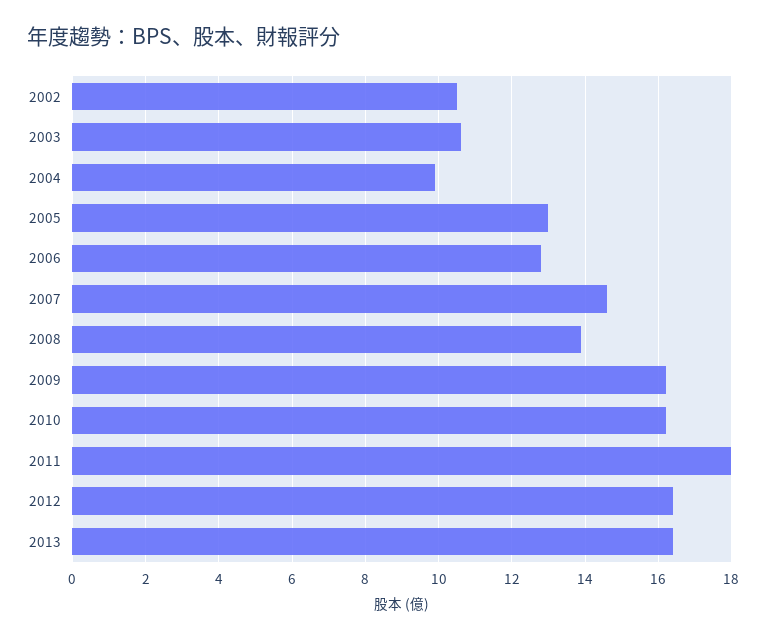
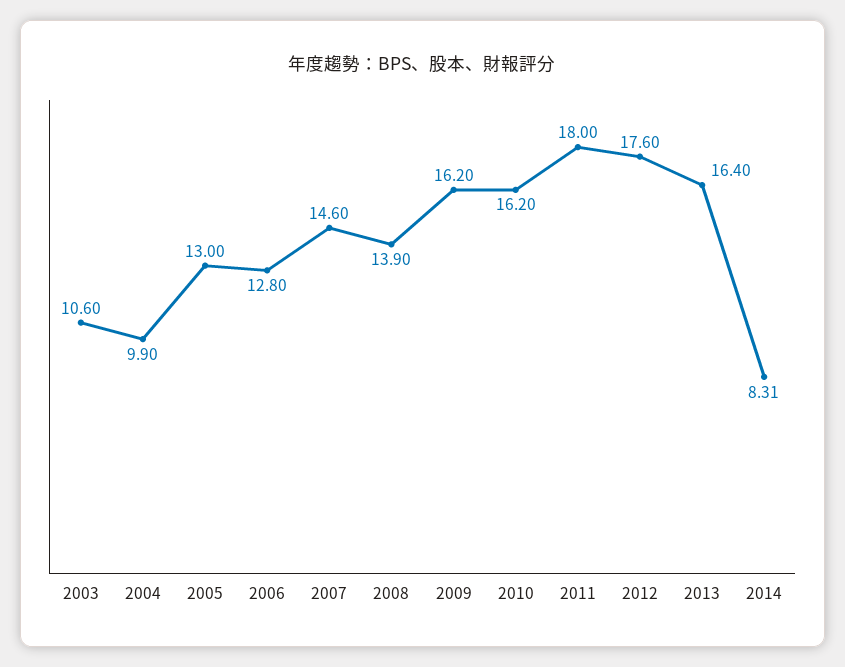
2002: 10.5 -> none
2012: 16.5 -> 17.6
2014: none -> 8.31

